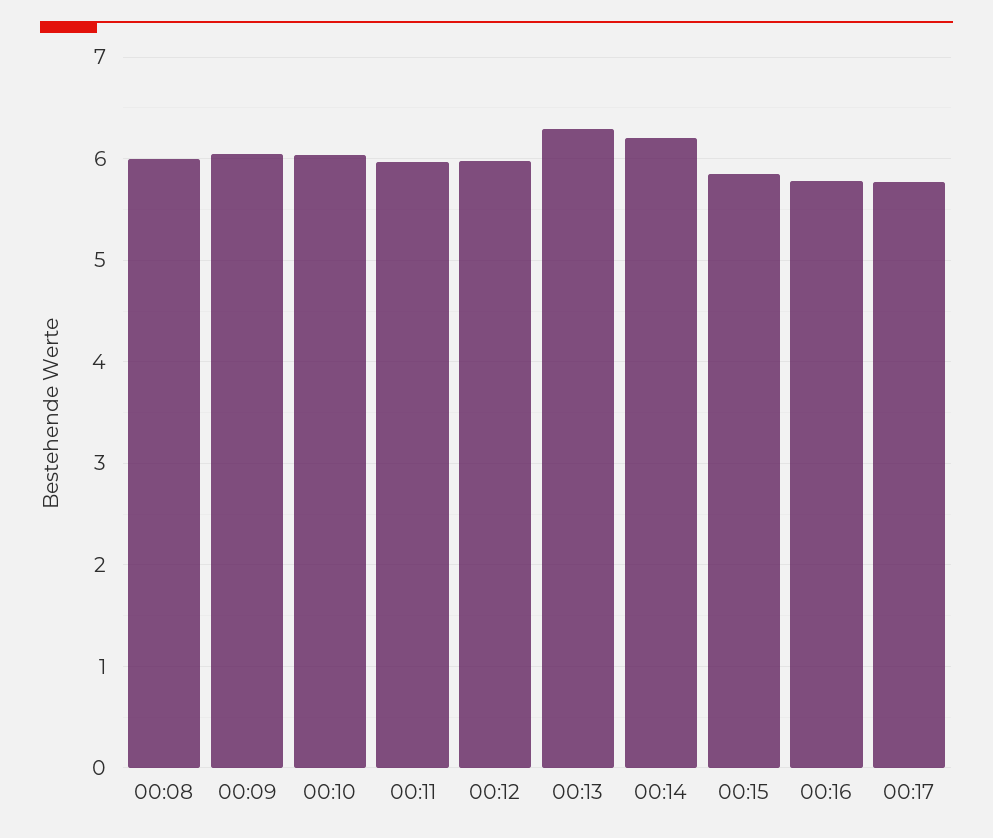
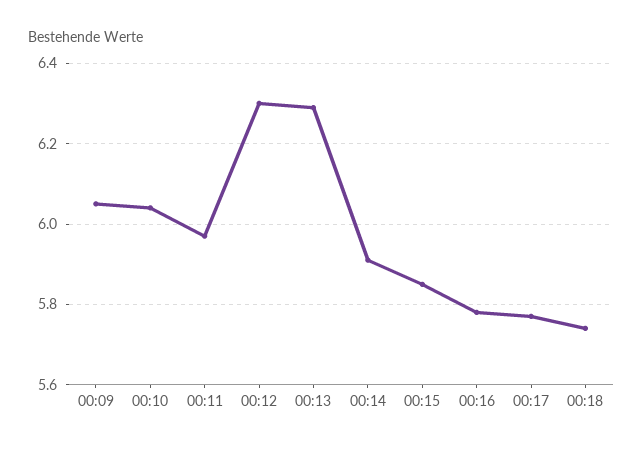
00:08: 6 -> none
00:12: 6 -> 6.3
00:14: 6.2 -> 5.9
00:18: none -> 5.75

